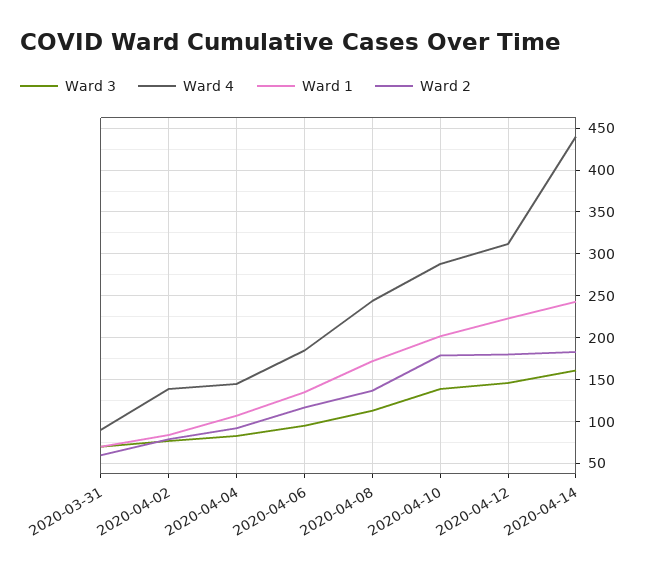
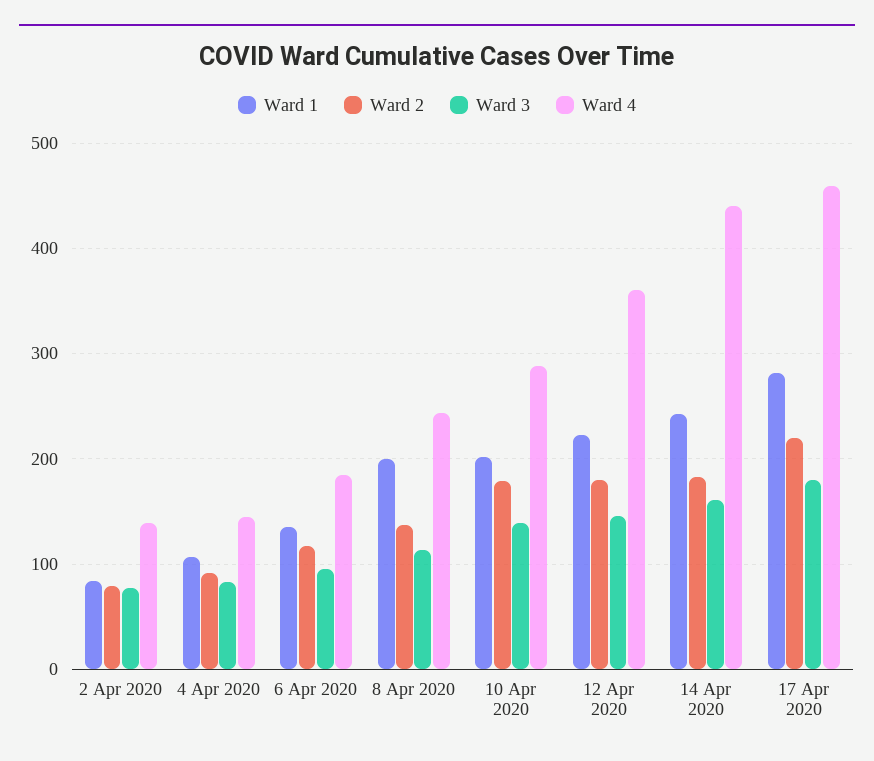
Ward 3, 2020-03-31: 70 -> none
Ward 4, 2020-03-31: 90 -> none
Ward 1, 2020-03-31: 70 -> none
Ward 2, 2020-03-31: 60 -> none
Ward 1, 2020-04-08: 170 -> 200
Ward 4, 2020-04-12: 310 -> 360
Ward 1, 17 Apr 2020: none -> 280
Ward 2, 17 Apr 2020: none -> 220
Ward 3, 17 Apr 2020: none -> 180
Ward 4, 17 Apr 2020: none -> 460

